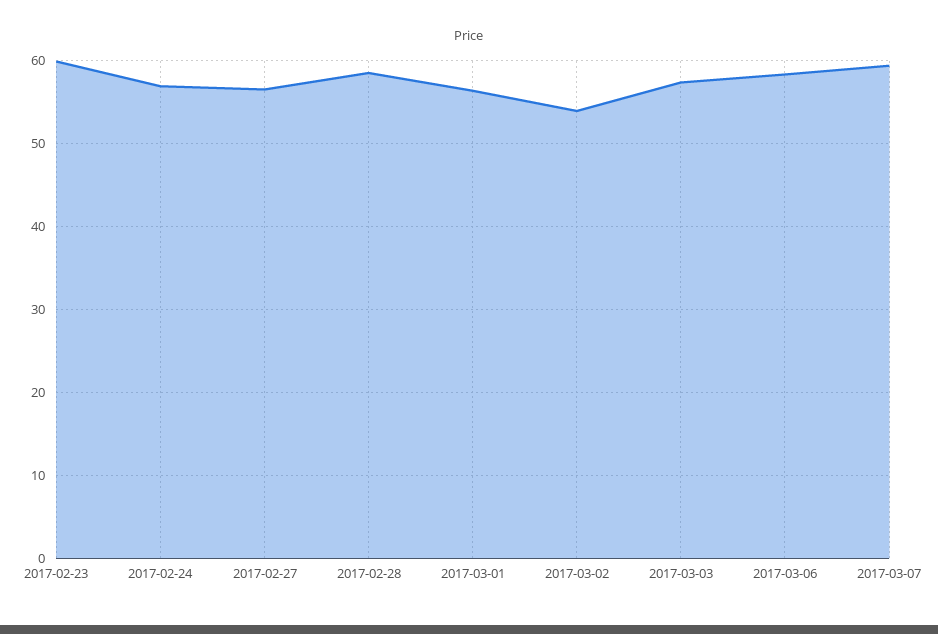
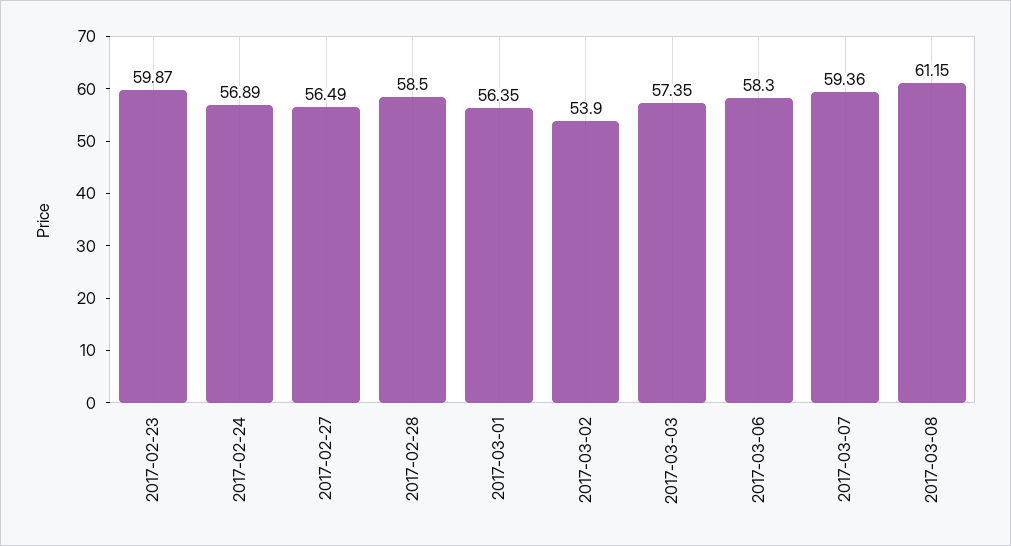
2017-03-08: none -> 61.15

